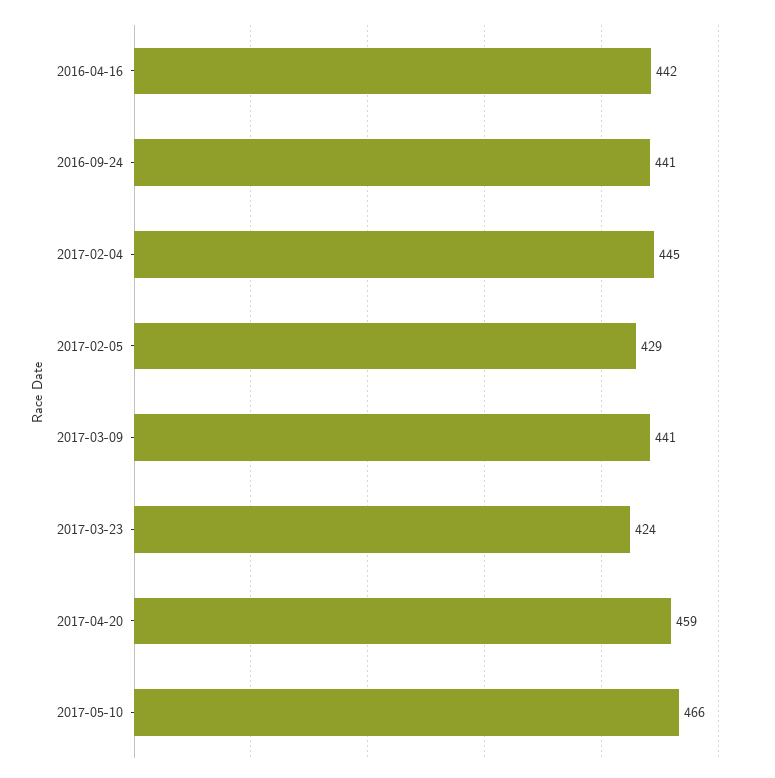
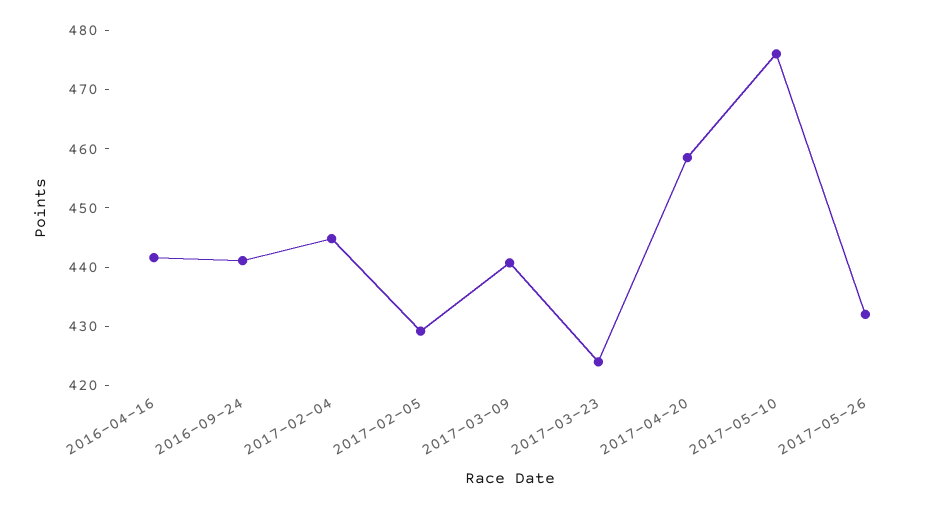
2017-05-10: 466 -> 476
2017-05-26: none -> 432

